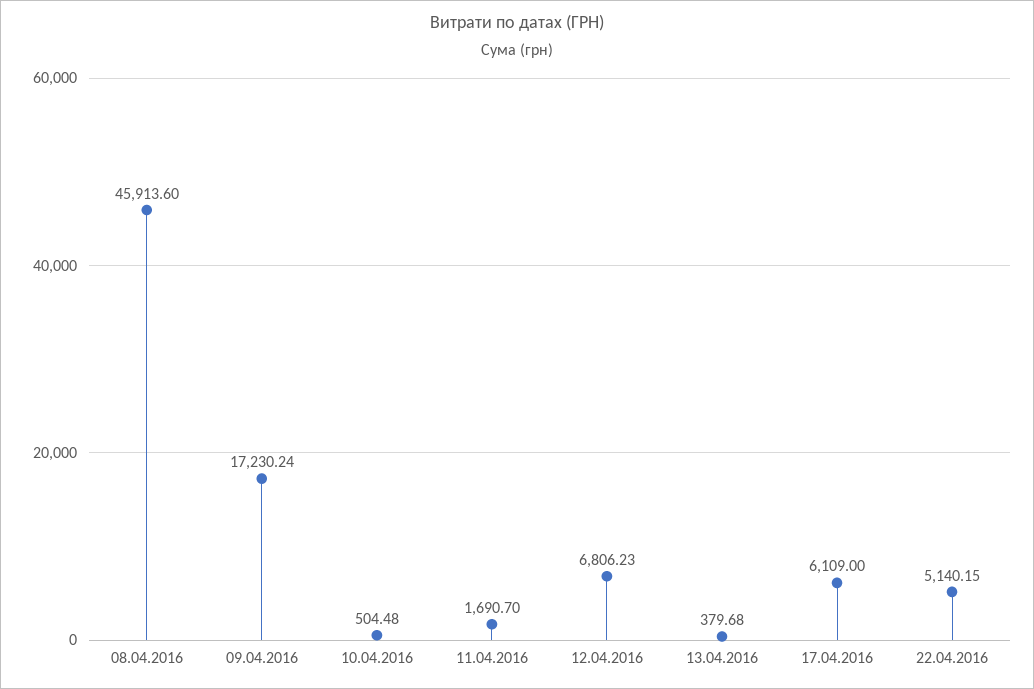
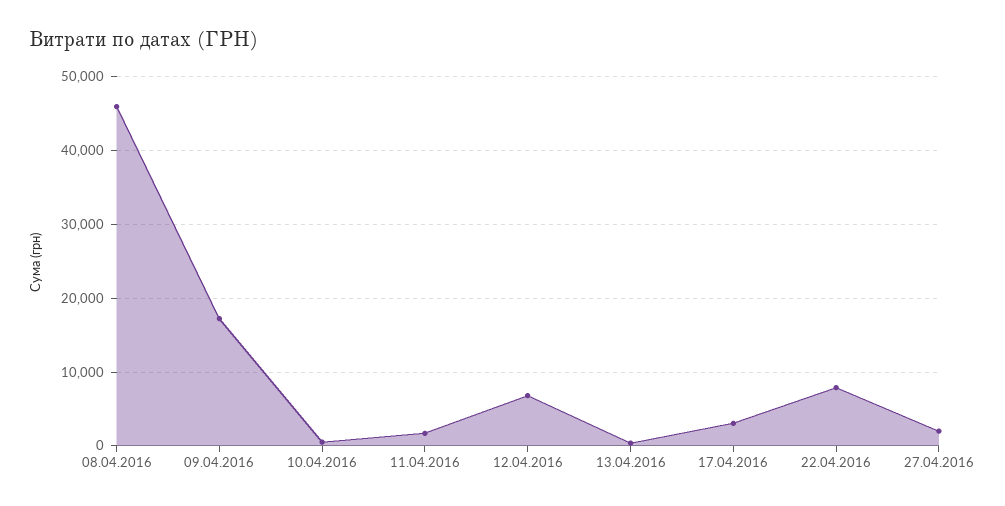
17.04.2016: 6109 -> 3000
22.04.2016: 5140.15 -> 8000
27.04.2016: none -> 2000

